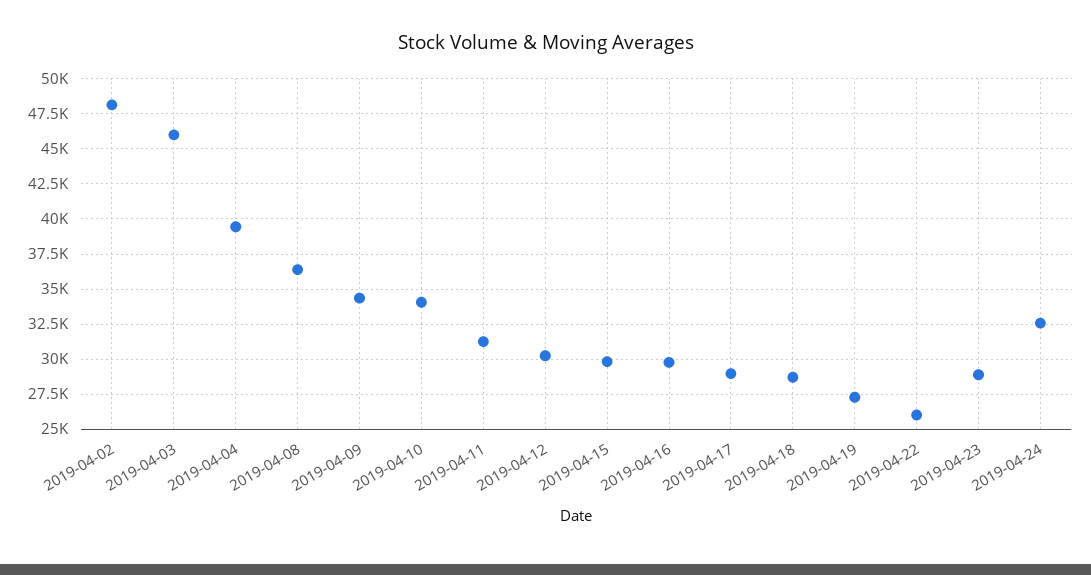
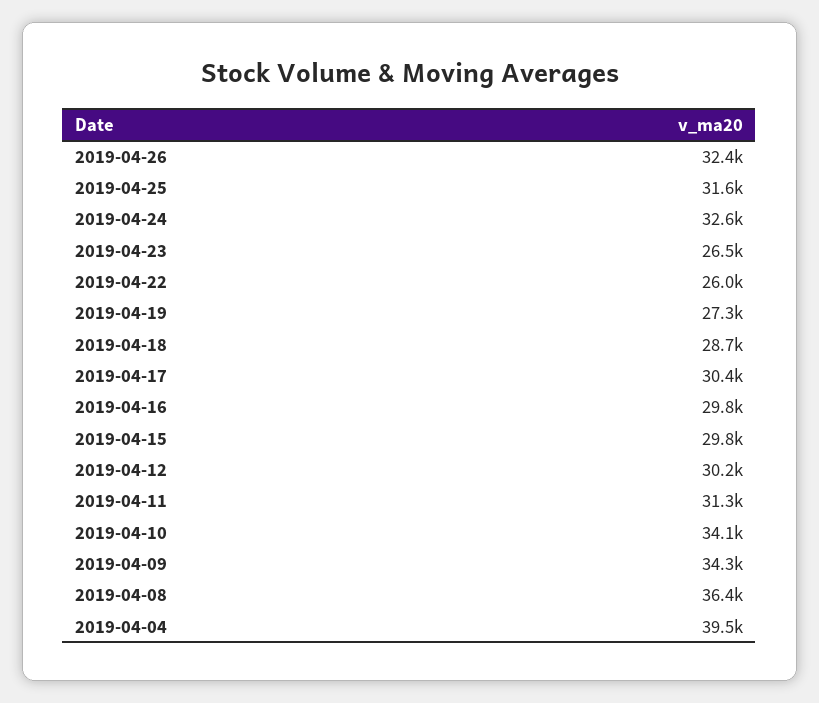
2019-04-02: 48000 -> none
2019-04-03: 46000 -> none
2019-04-17: 29000 -> 30400
2019-04-23: 29000 -> 26500
2019-04-26: none -> 32400
2019-04-25: none -> 31600

